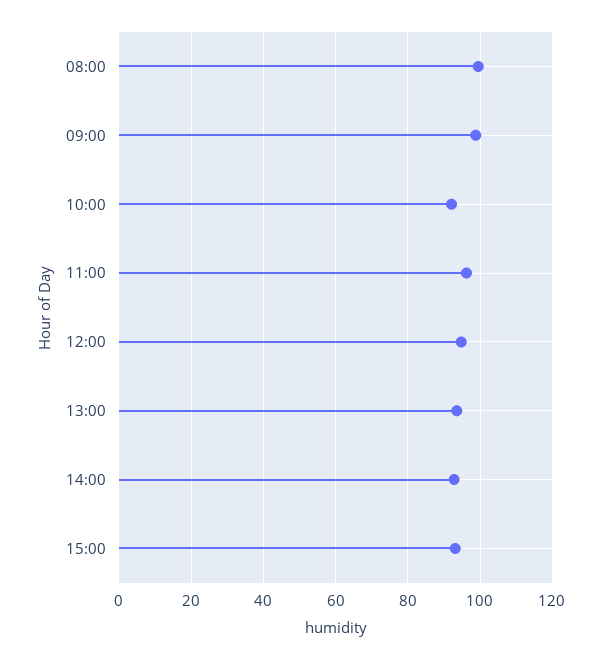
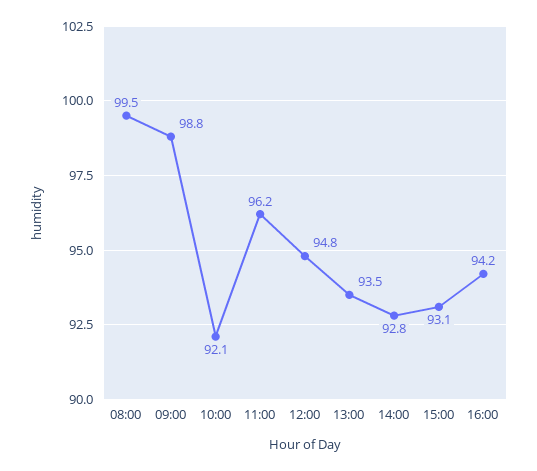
16:00: none -> 94.2

